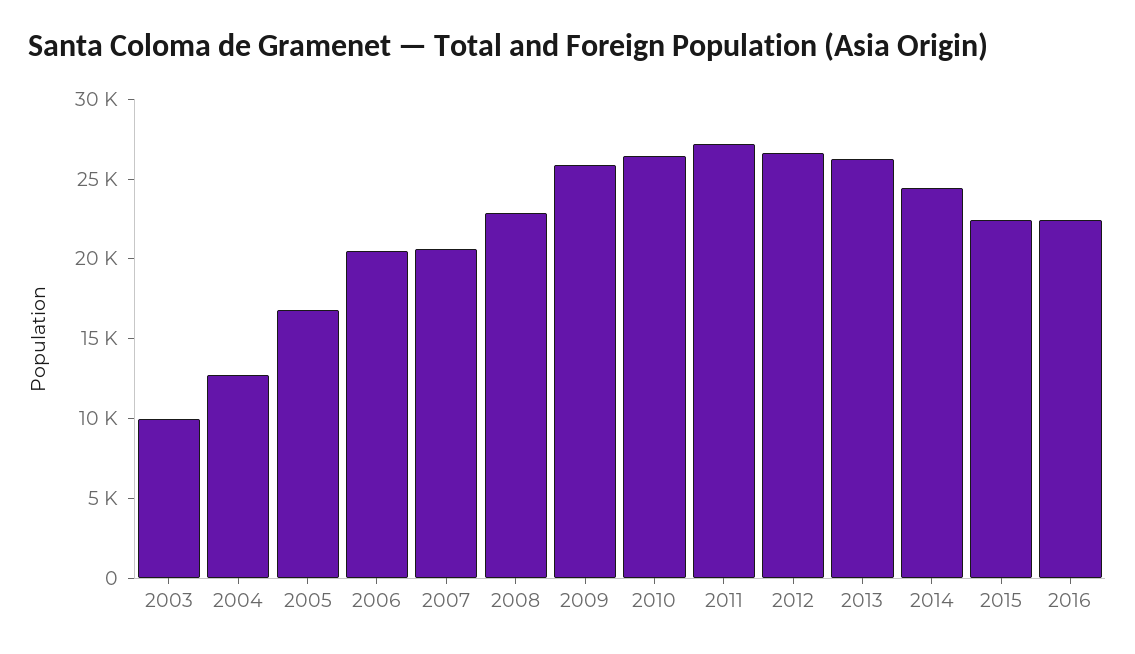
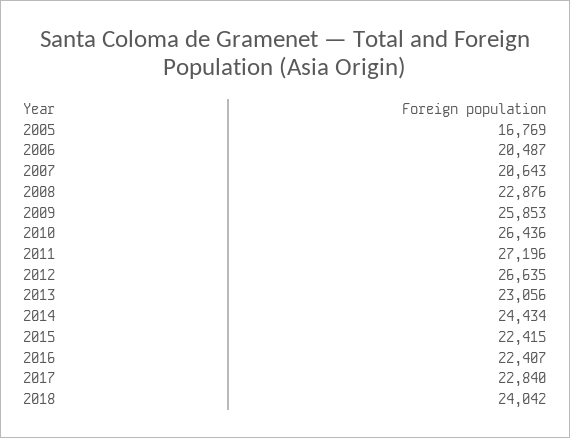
2003: 10000 -> none
2004: 13000 -> none
2013: 26000 -> 23056
2017: none -> 22840
2018: none -> 24042

